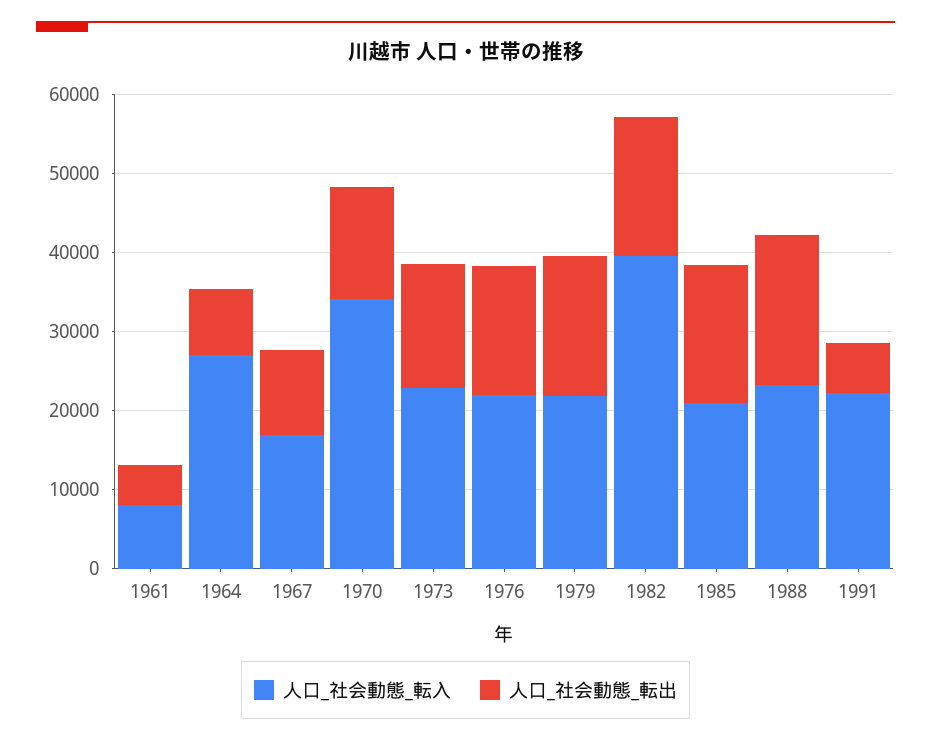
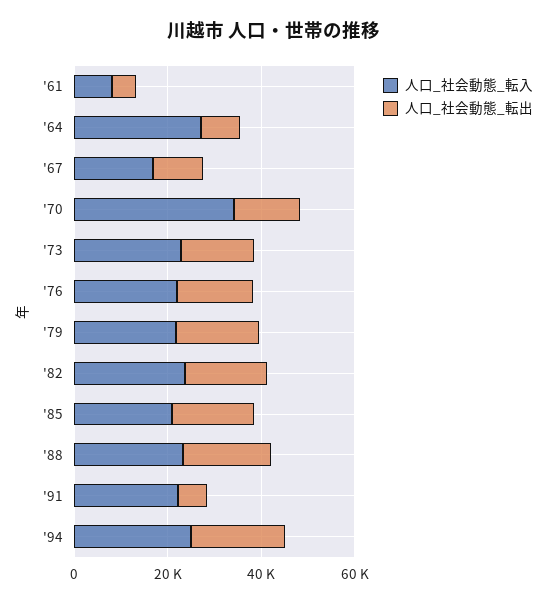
人口_社会動態_転入, 1982: 40000 -> 25000
人口_社会動態_転入, '94: none -> 25000
人口_社会動態_転出, '94: none -> 20000

